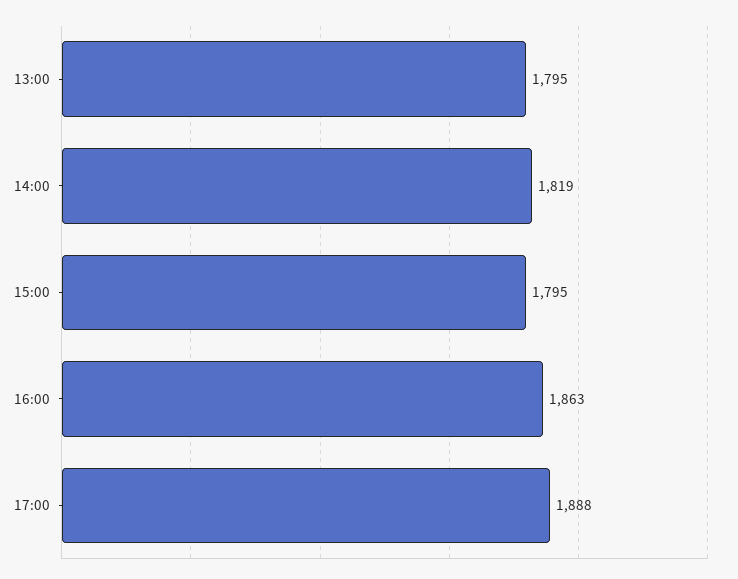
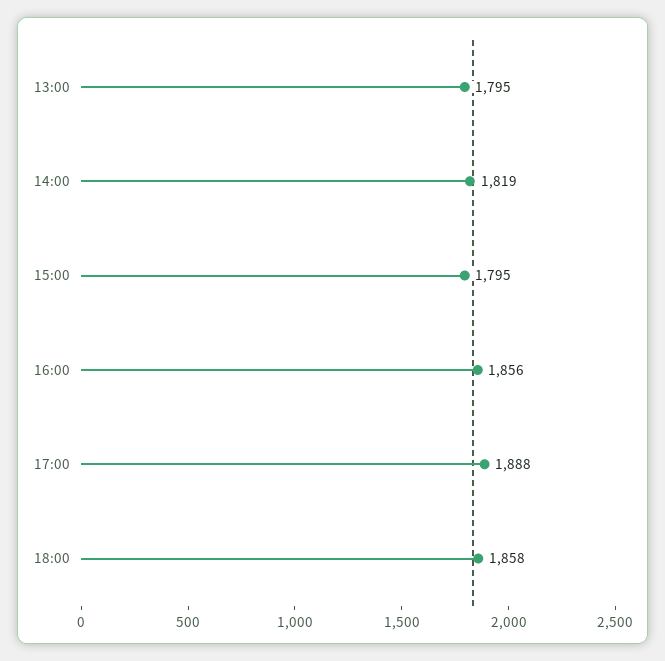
16:00: 1863 -> 1856
18:00: none -> 1858

